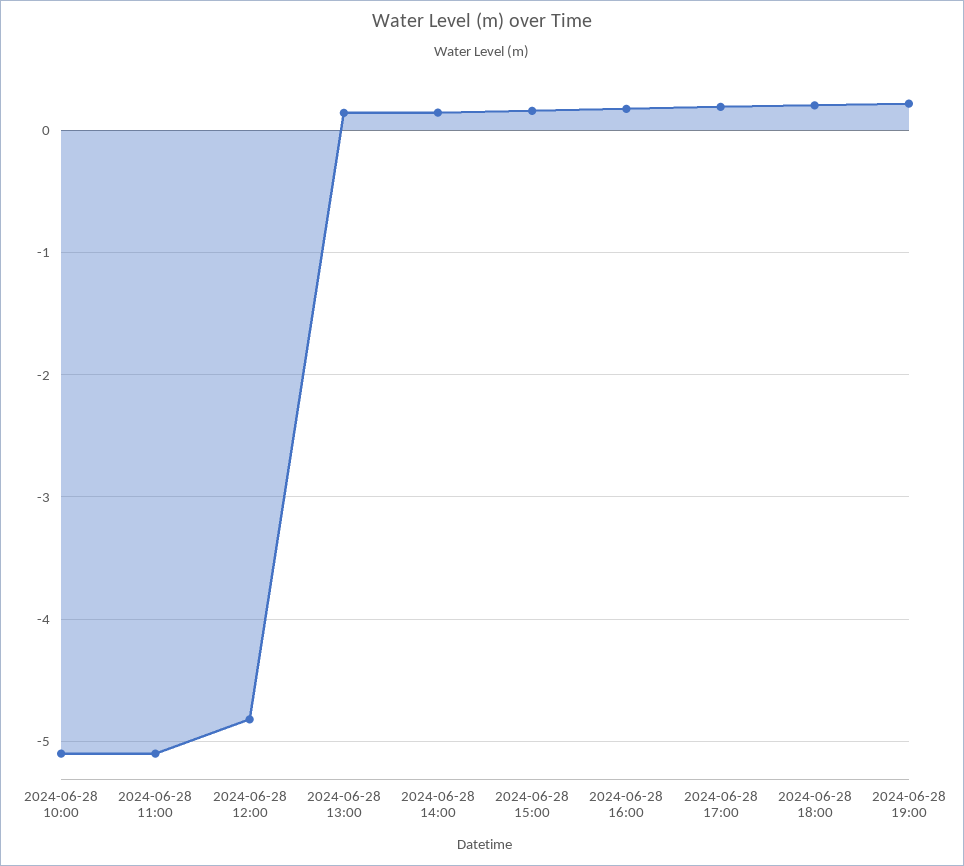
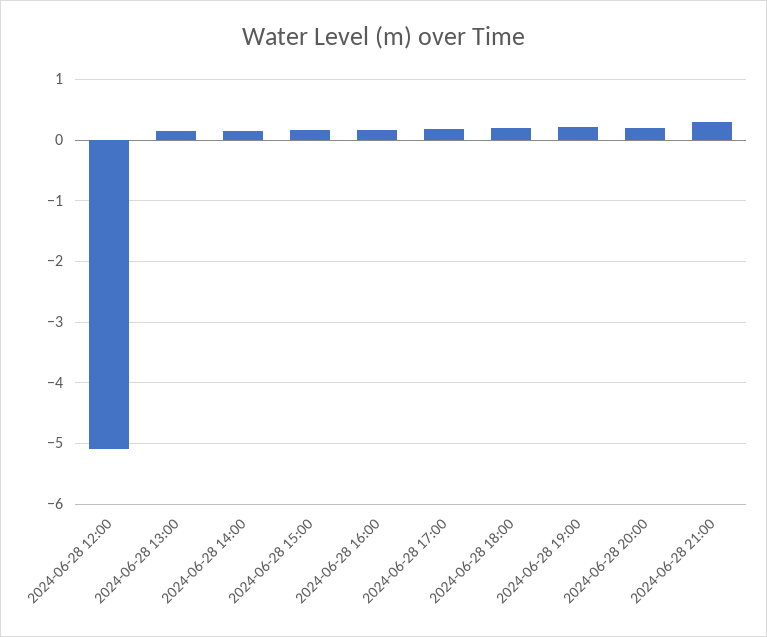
2024-06-28 10:00: -5.1 -> none
2024-06-28 11:00: -5.1 -> none
2024-06-28 12:00: -4.8 -> -5.1
2024-06-28 20:00: none -> 0.2
2024-06-28 21:00: none -> 0.3

